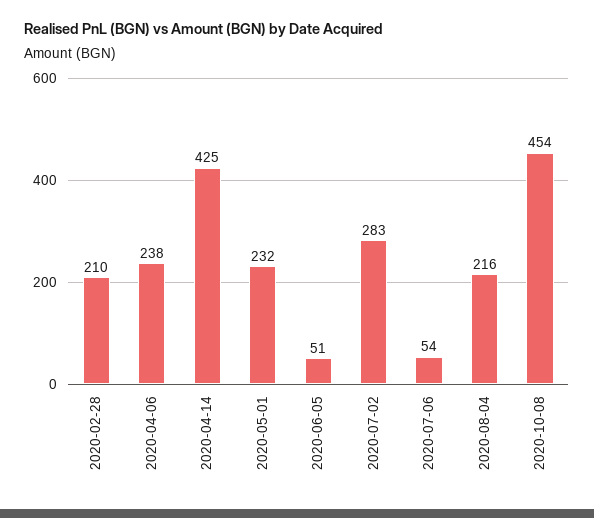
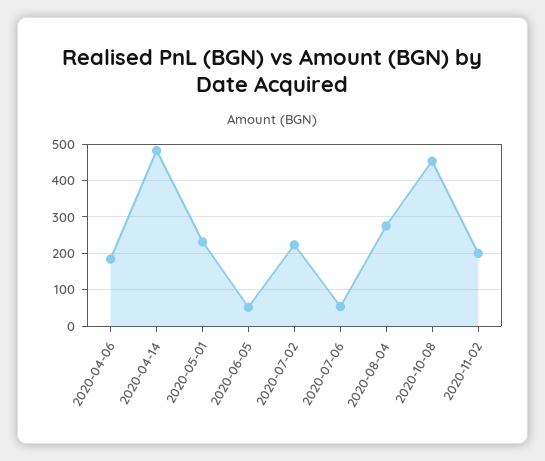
2020-02-28: 210 -> none
2020-04-06: 238 -> 180
2020-04-14: 425 -> 480
2020-07-02: 283 -> 220
2020-08-04: 216 -> 280
2020-11-02: none -> 200

